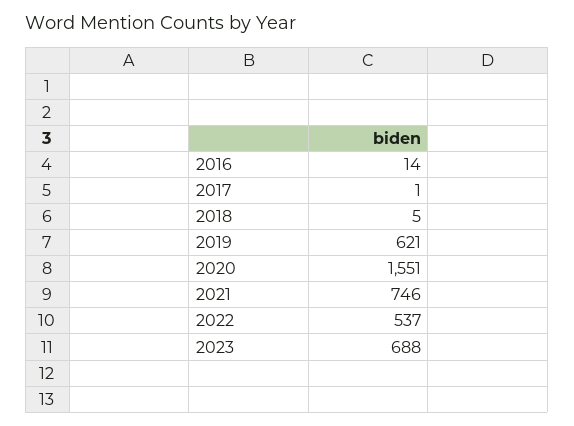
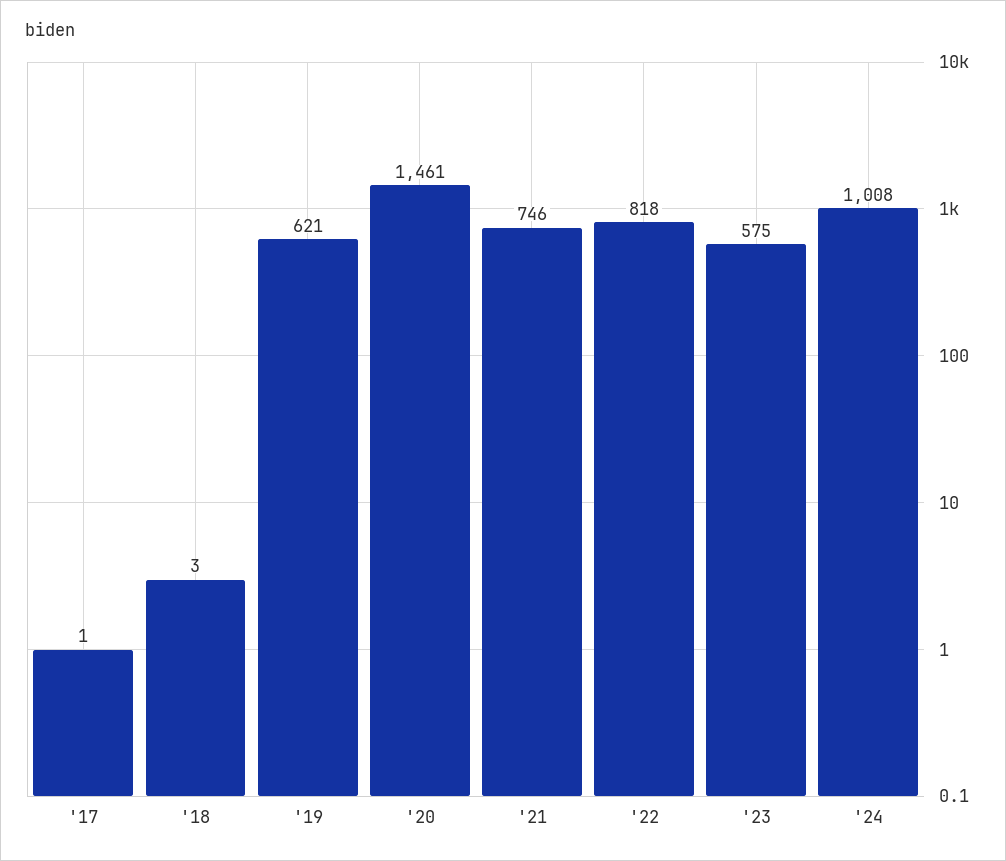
2016: 14 -> none
2018: 5 -> 3
2020: 1551 -> 1461
2022: 537 -> 818
2023: 688 -> 575
'24: none -> 1008

